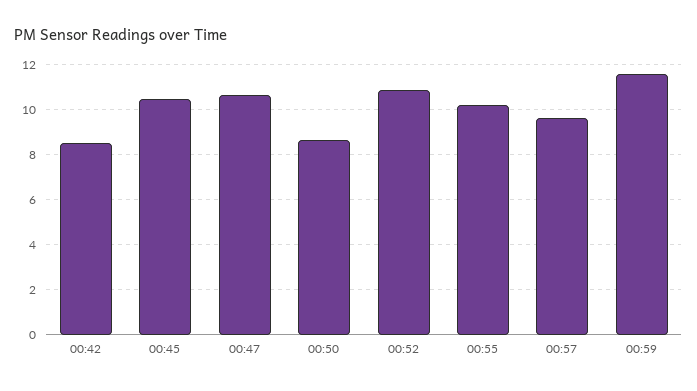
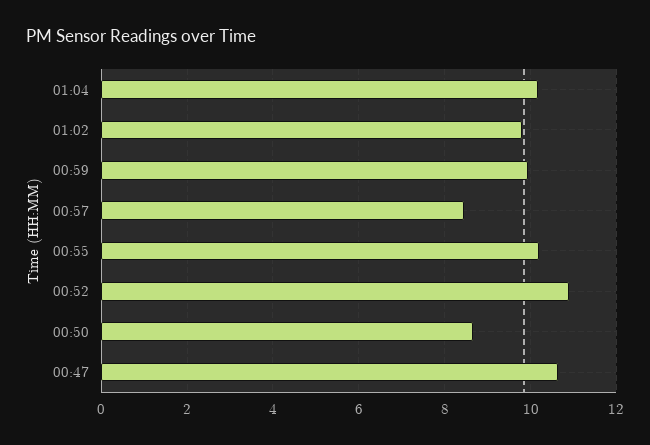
00:42: 8.5 -> none
00:45: 10.5 -> none
00:57: 9.5 -> 8.4
00:59: 11.5 -> 10
01:04: none -> 10.2
01:02: none -> 9.8

